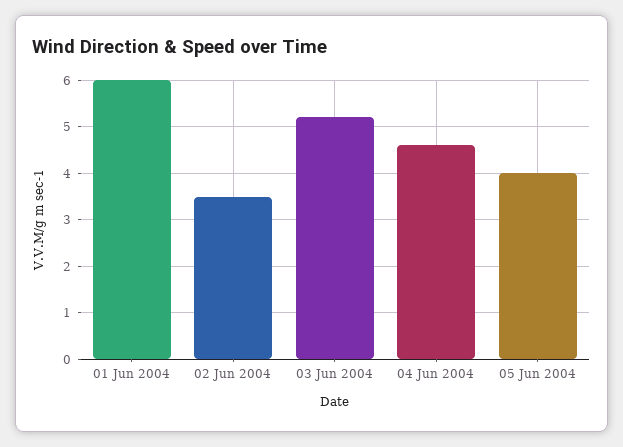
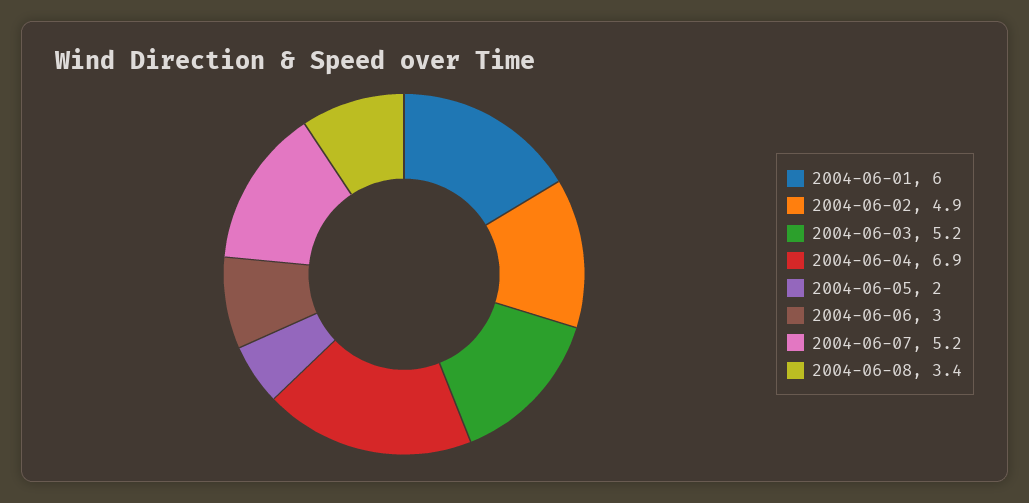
02 Jun 2004: 3.5 -> 4.9
04 Jun 2004: 4.5 -> 6.9
05 Jun 2004: 4 -> 2
2004-06-06: none -> 3
2004-06-07: none -> 5.2
2004-06-08: none -> 3.4

